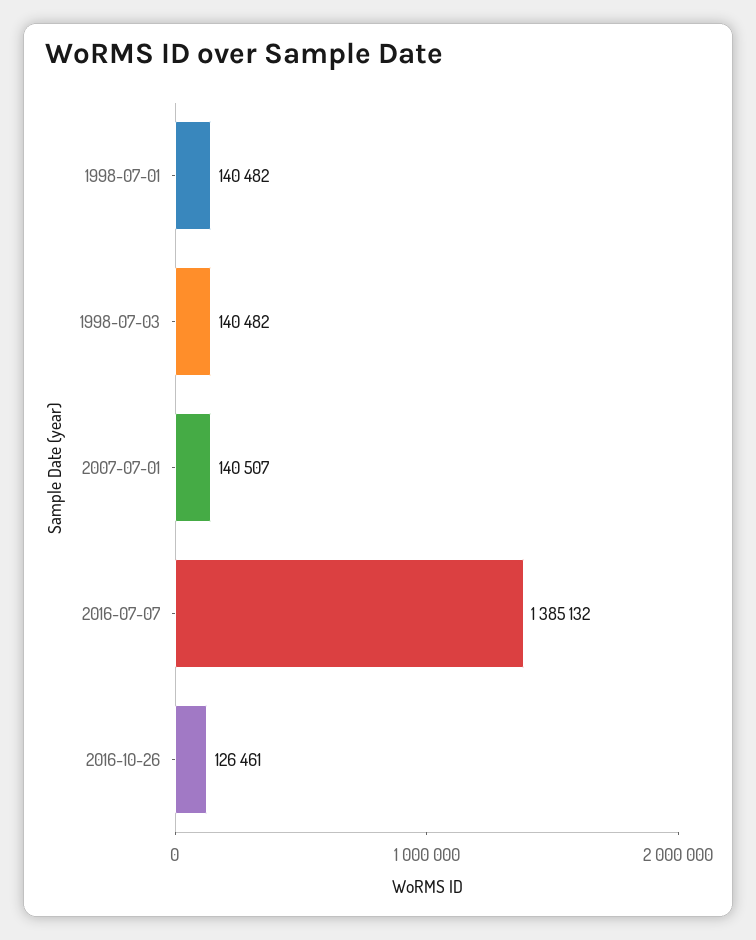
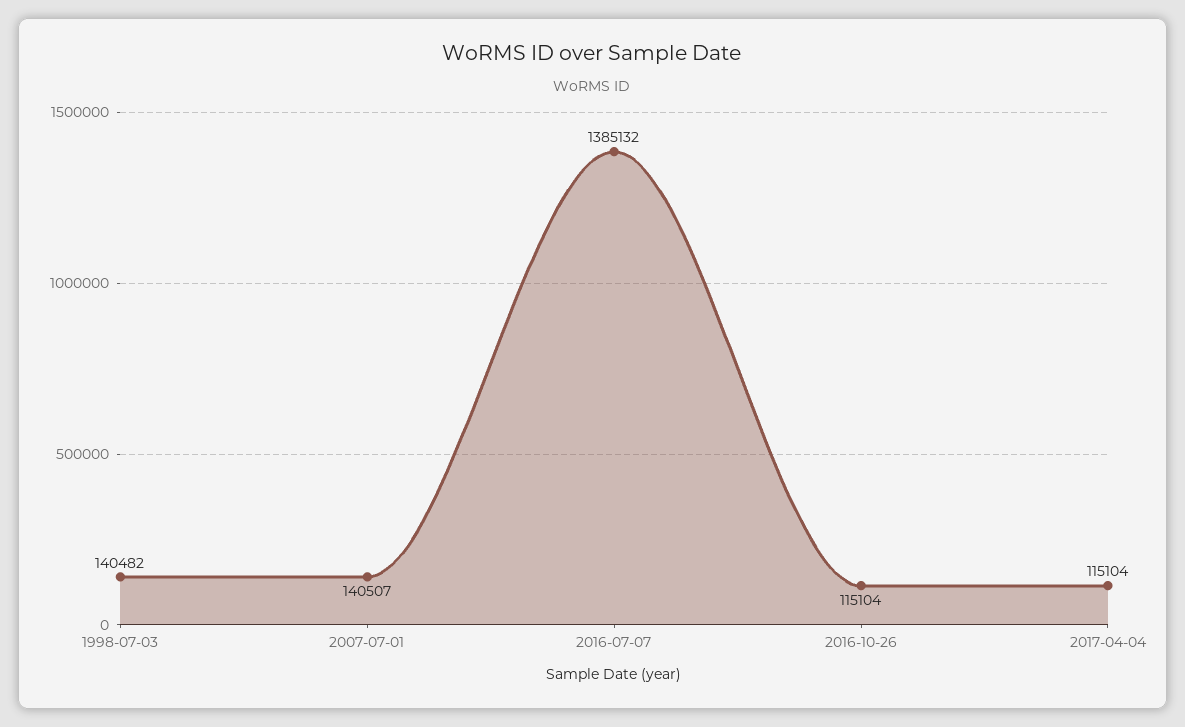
1998-07-01: 140482 -> none
2016-10-26: 126461 -> 115104
2017-04-04: none -> 115104

